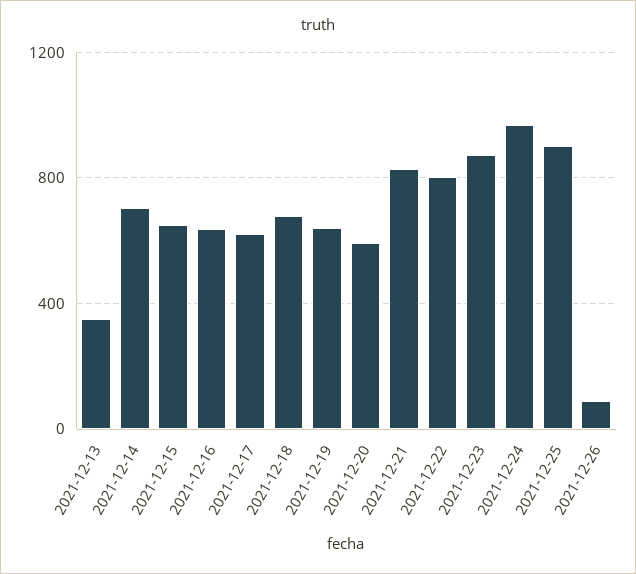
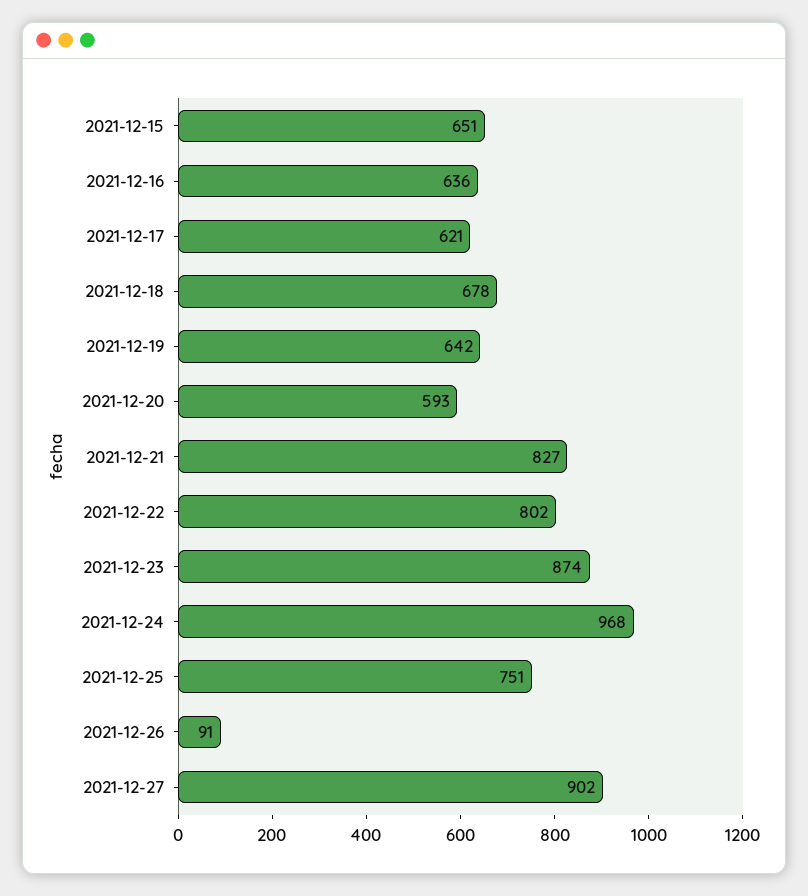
2021-12-13: 350 -> none
2021-12-14: 700 -> none
2021-12-25: 900 -> 751
2021-12-27: none -> 902

